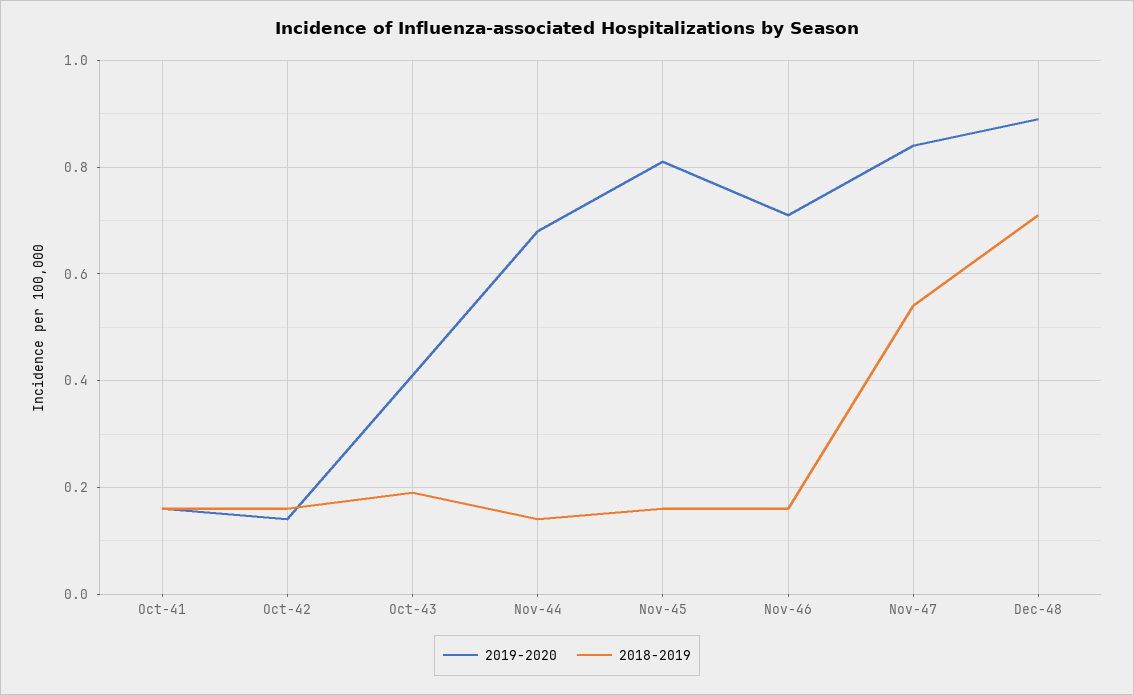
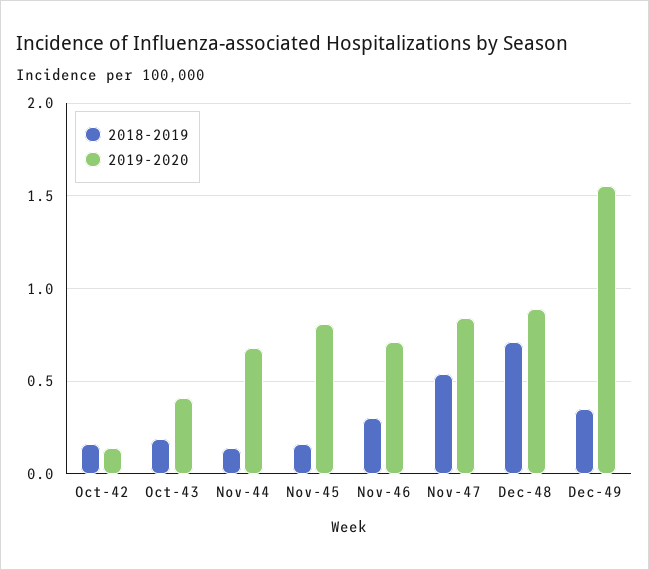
2019-2020, Oct-41: 0.15 -> none
2018-2019, Oct-41: 0.15 -> none
2018-2019, Nov-46: 0.15 -> 0.3
2018-2019, Dec-49: none -> 0.35
2019-2020, Dec-49: none -> 1.55

